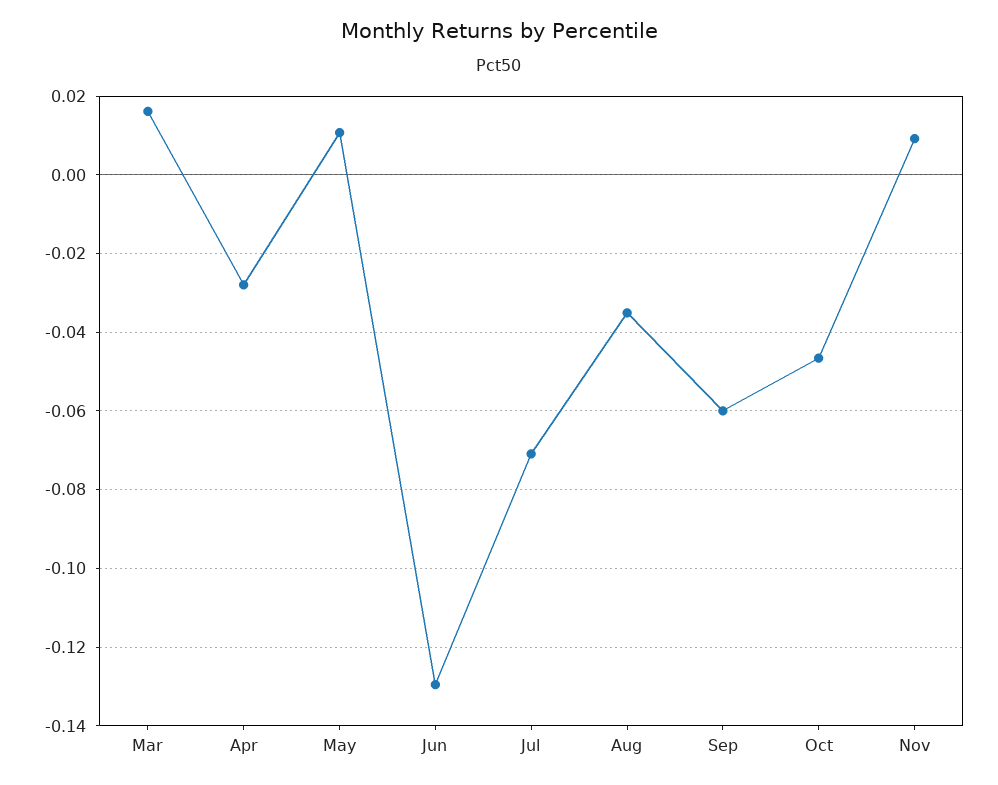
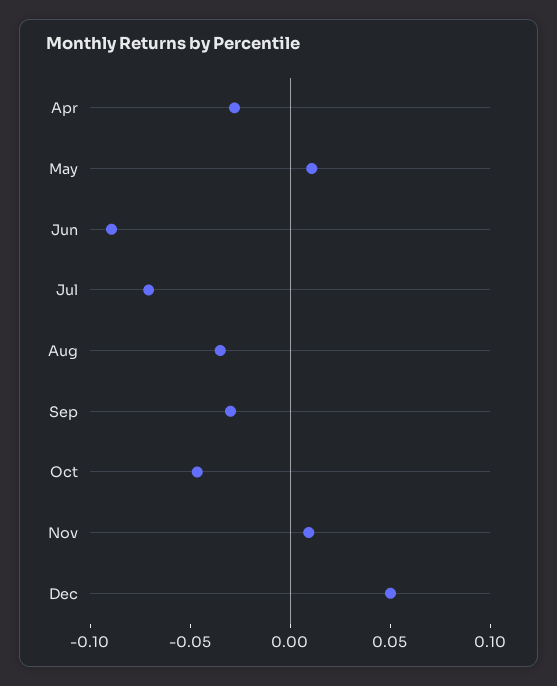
Mar: 0.016 -> none
Jun: -0.13 -> -0.09
Sep: -0.06 -> -0.03
Dec: none -> 0.05

